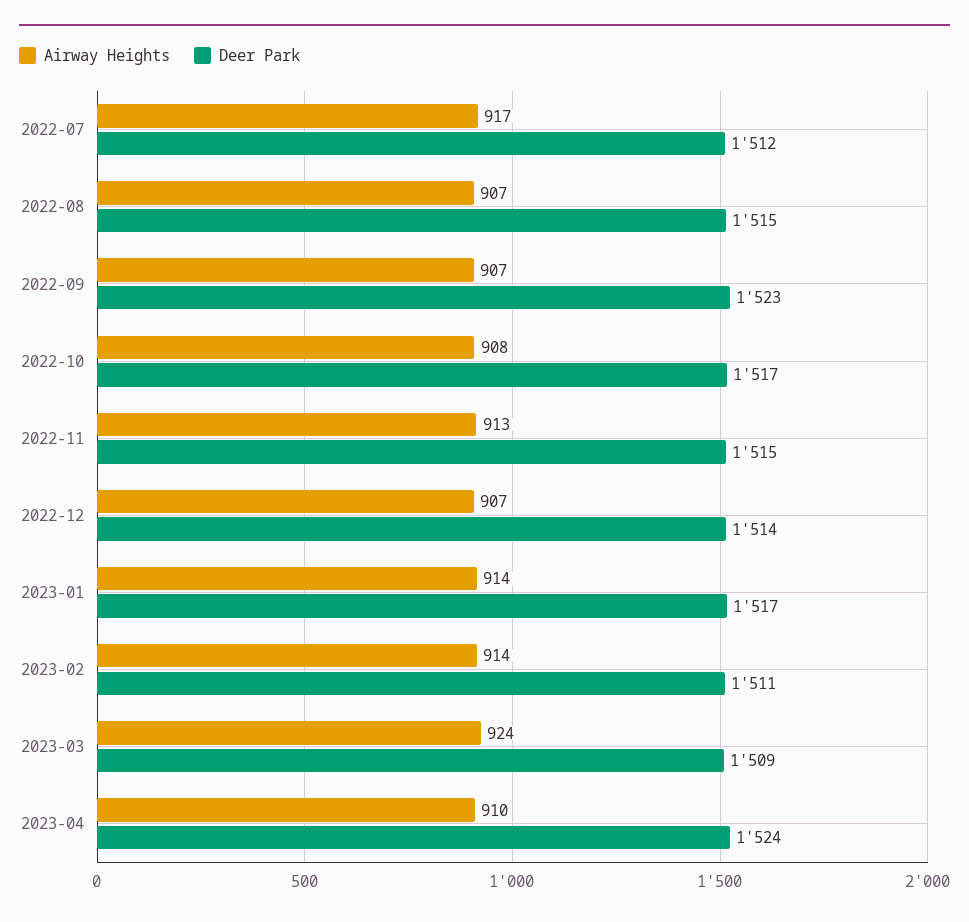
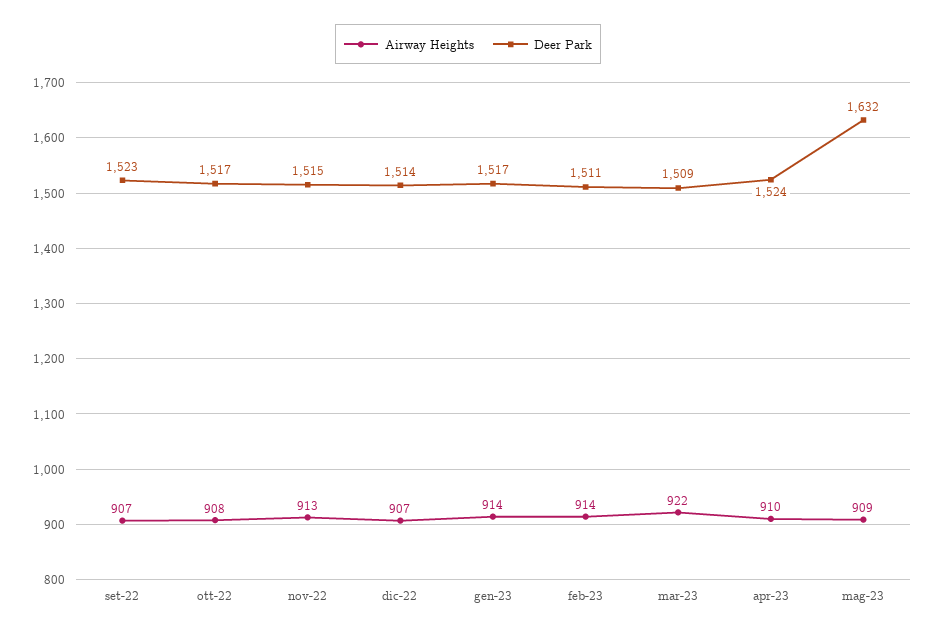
Airway Heights, 2022-07: 917 -> none
Deer Park, 2022-07: 1512 -> none
Airway Heights, 2022-08: 907 -> none
Deer Park, 2022-08: 1515 -> none
Airway Heights, 2023-03: 924 -> 922
Airway Heights, mag-23: none -> 909
Deer Park, mag-23: none -> 1632

